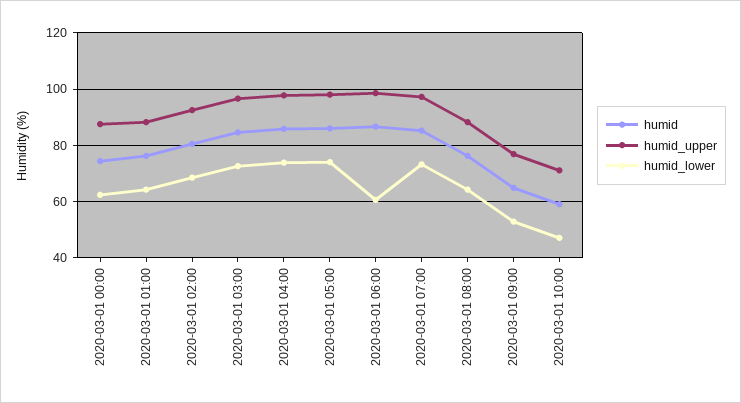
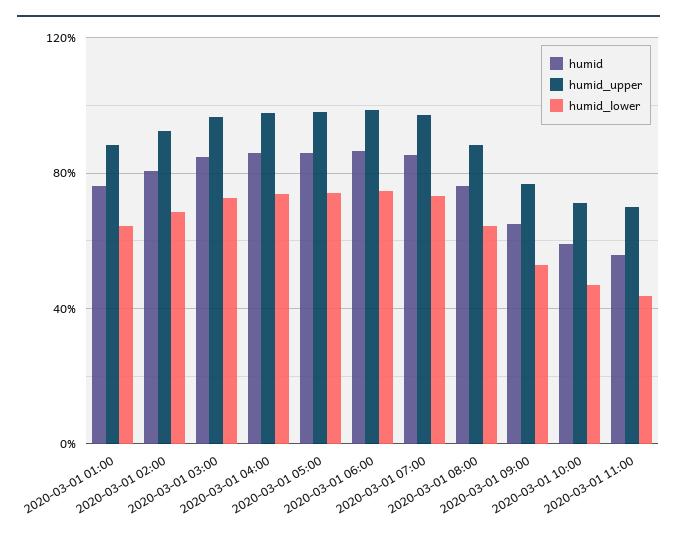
humid, 2020-03-01 00:00: 75 -> none
humid_upper, 2020-03-01 00:00: 87.5 -> none
humid_lower, 2020-03-01 00:00: 62.5 -> none
humid_lower, 2020-03-01 06:00: 60 -> 75
humid, 2020-03-01 11:00: none -> 55
humid_upper, 2020-03-01 11:00: none -> 70
humid_lower, 2020-03-01 11:00: none -> 45

